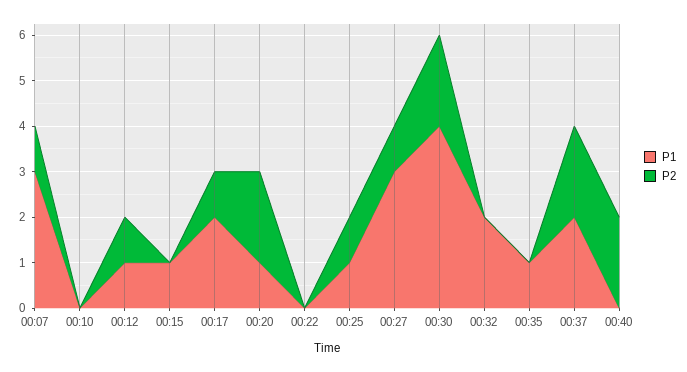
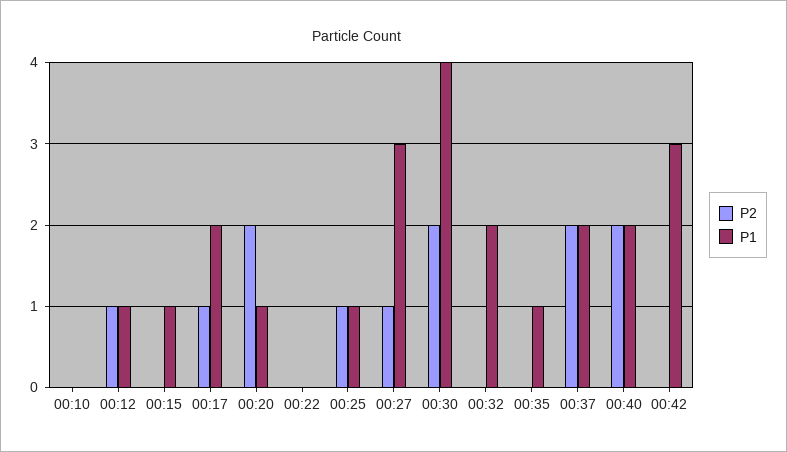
P1, 00:07: 3 -> none
P2, 00:07: 1 -> none
P1, 00:40: 0 -> 2
P2, 00:42: none -> 0
P1, 00:42: none -> 3

